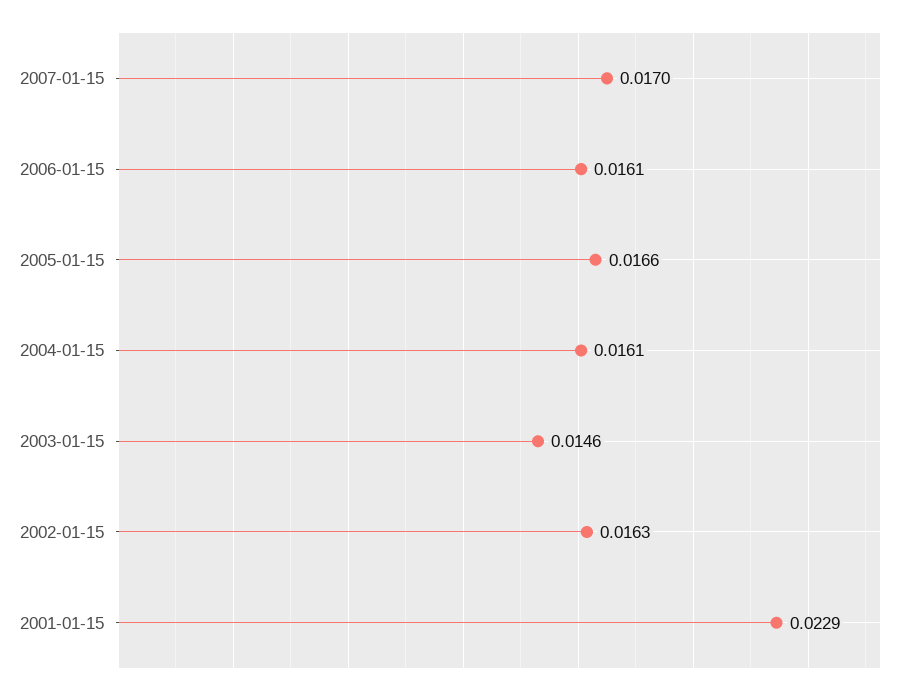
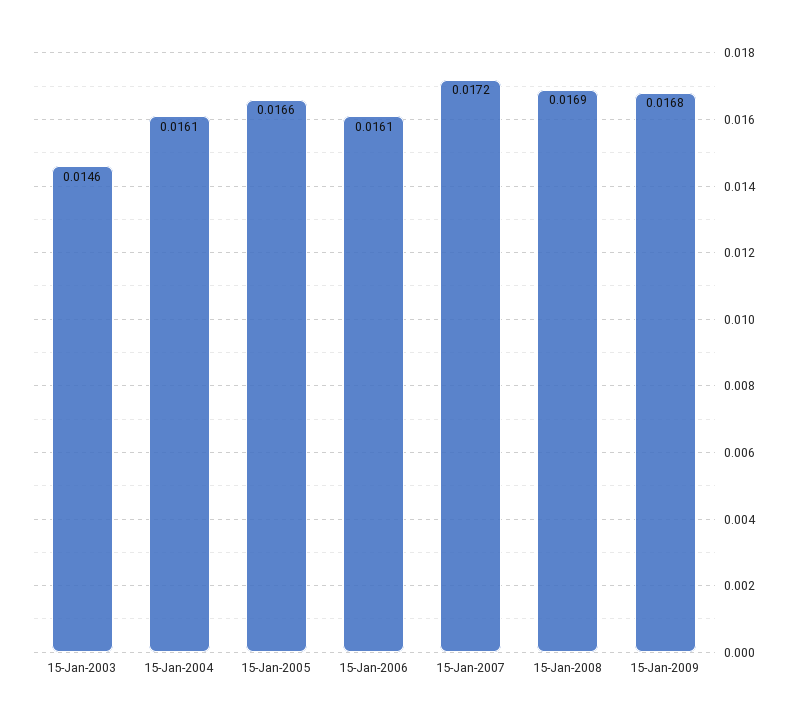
2007-01-15: 0.017 -> 0.0172
2002-01-15: 0.0163 -> none
2001-01-15: 0.0229 -> none
15-Jan-2008: none -> 0.0169
15-Jan-2009: none -> 0.0168

